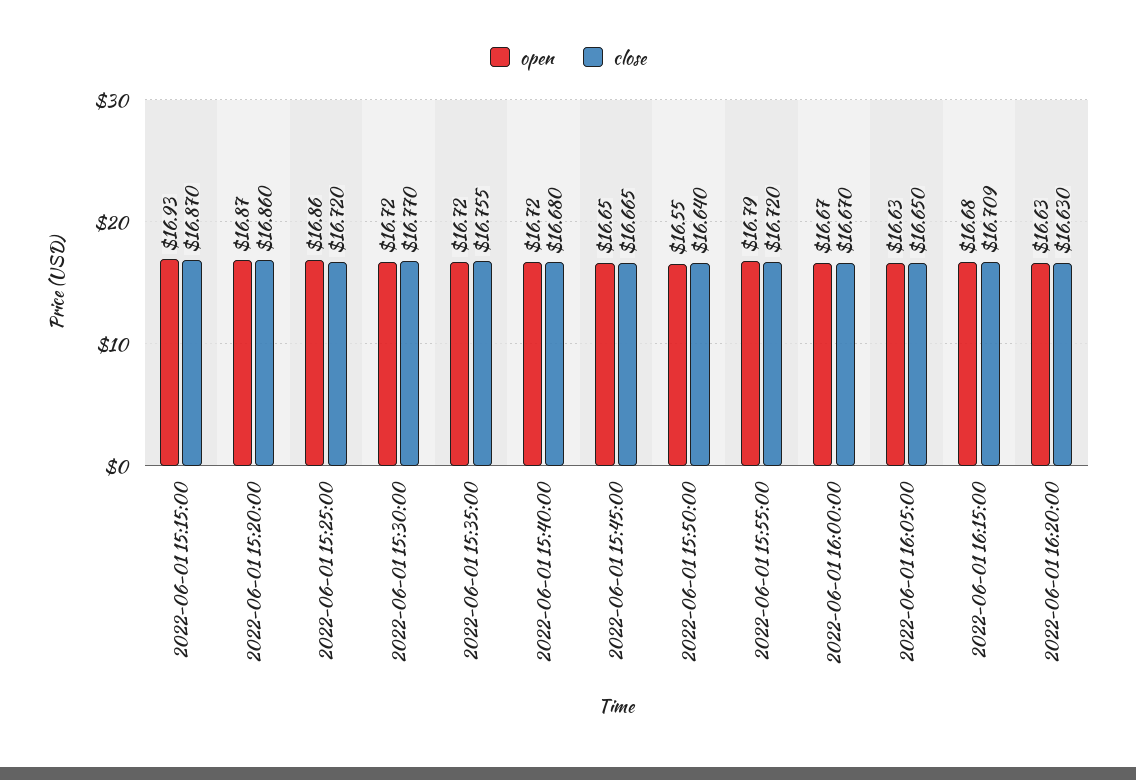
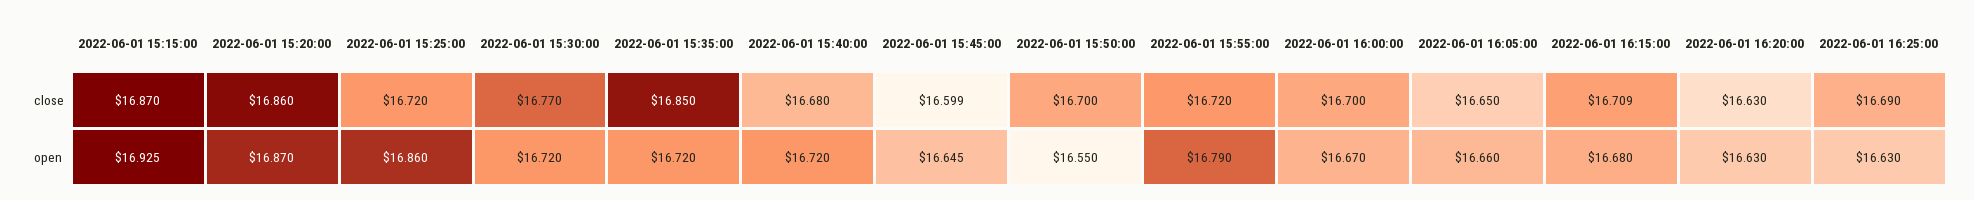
close, 2022-06-01 15:35:00: 16.755 -> 16.85
close, 2022-06-01 15:45:00: 16.665 -> 16.599
close, 2022-06-01 15:50:00: 16.64 -> 16.7
close, 2022-06-01 16:00:00: 16.67 -> 16.7
open, 2022-06-01 16:05:00: 16.63 -> 16.66
close, 2022-06-01 16:25:00: none -> 16.69
open, 2022-06-01 16:25:00: none -> 16.63

